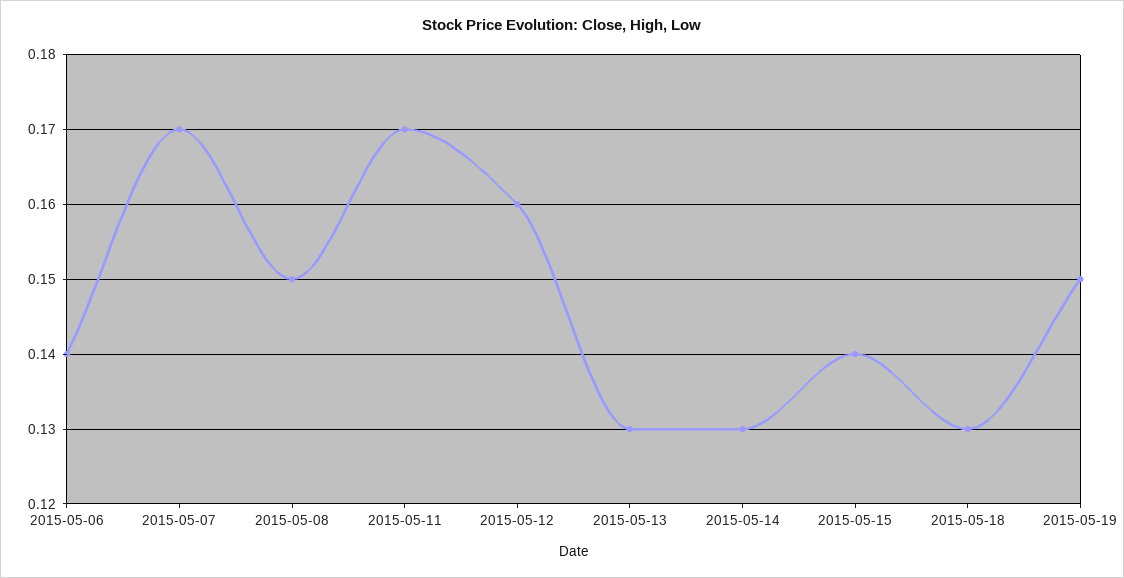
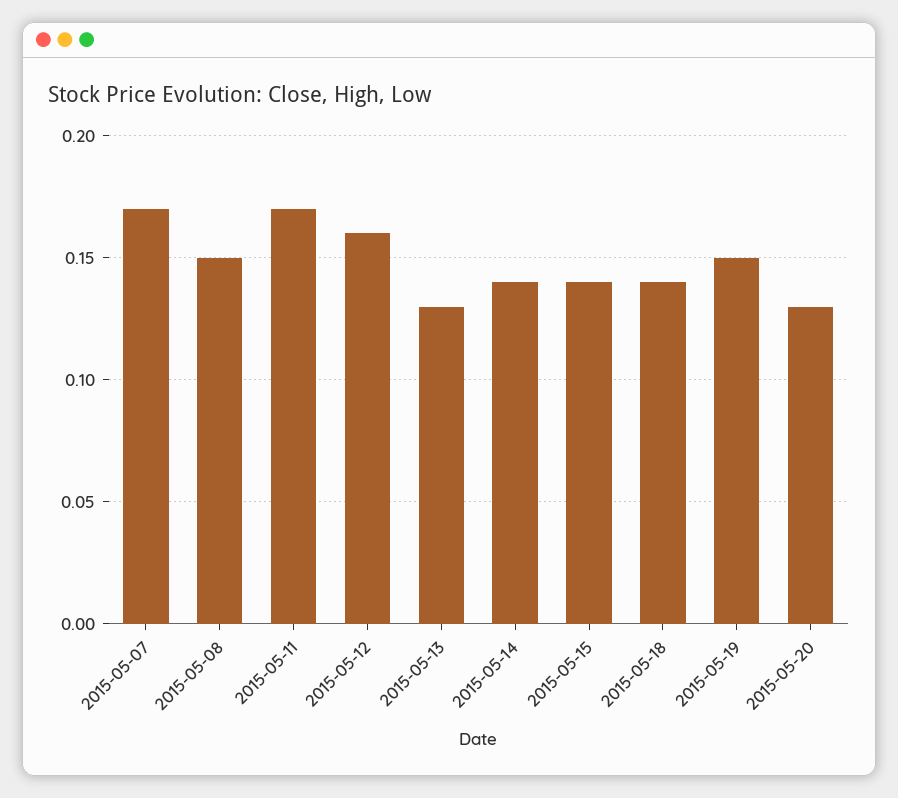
2015-05-06: 0.14 -> none
2015-05-14: 0.13 -> 0.14
2015-05-18: 0.13 -> 0.14
2015-05-20: none -> 0.13

